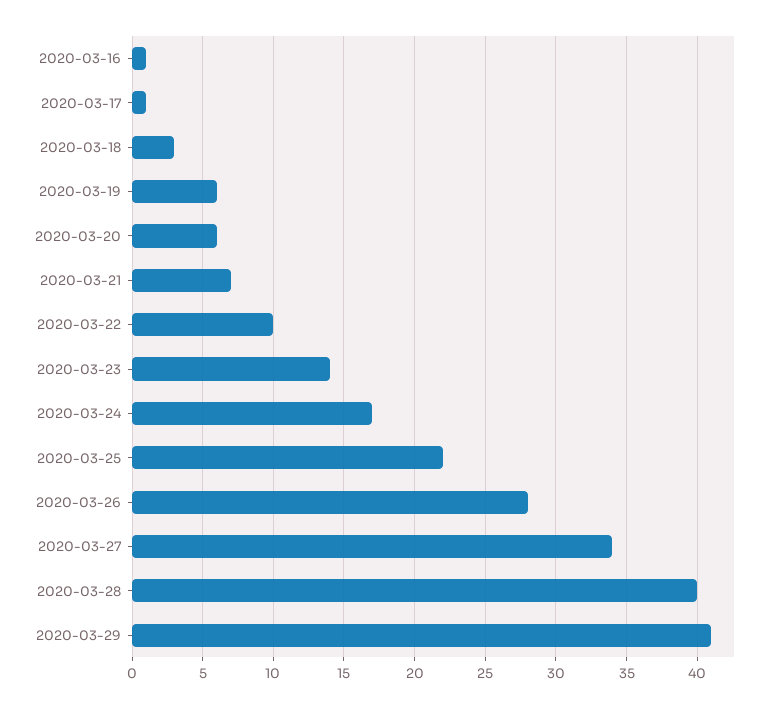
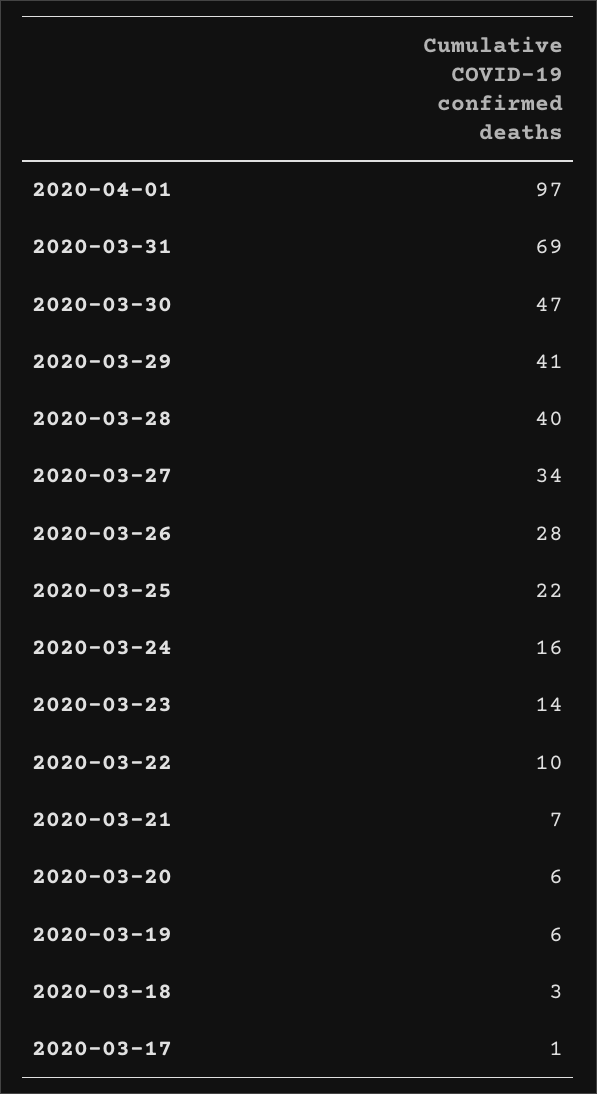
2020-03-16: 1 -> none
2020-03-24: 17 -> 16
2020-04-01: none -> 97
2020-03-31: none -> 69
2020-03-30: none -> 47

